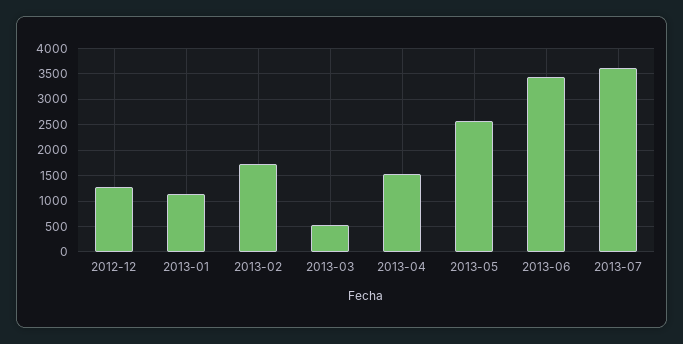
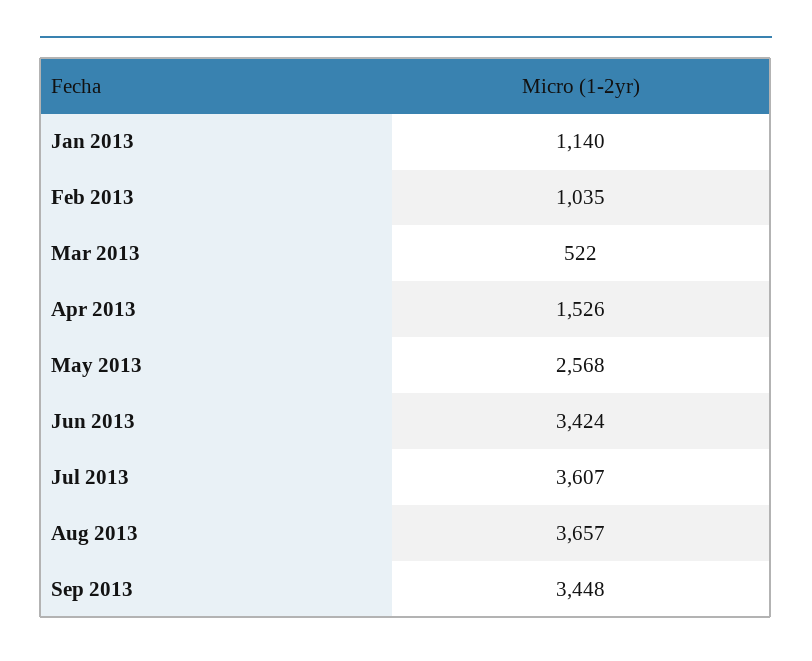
2012-12: 1250 -> none
2013-02: 1750 -> 1035
Aug 2013: none -> 3657
Sep 2013: none -> 3448

